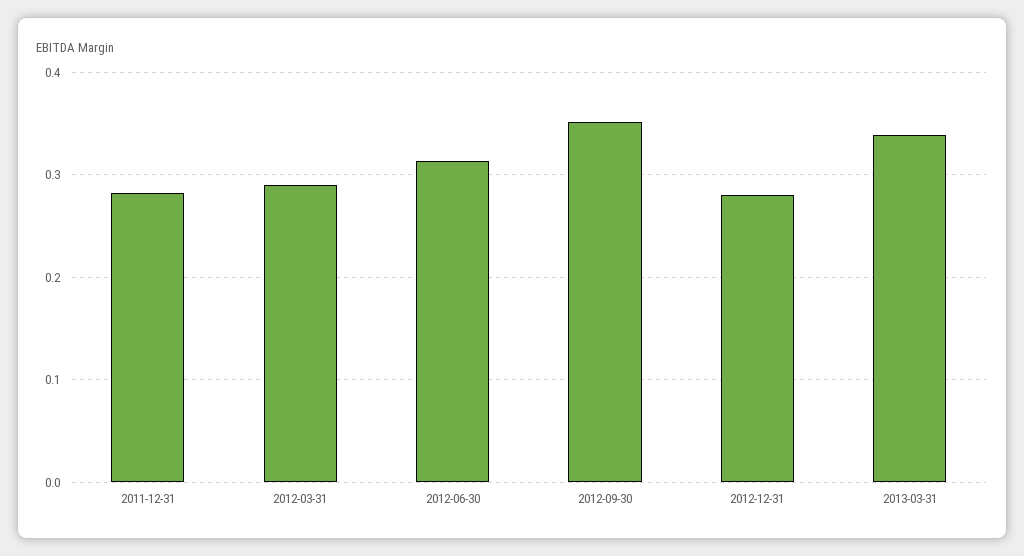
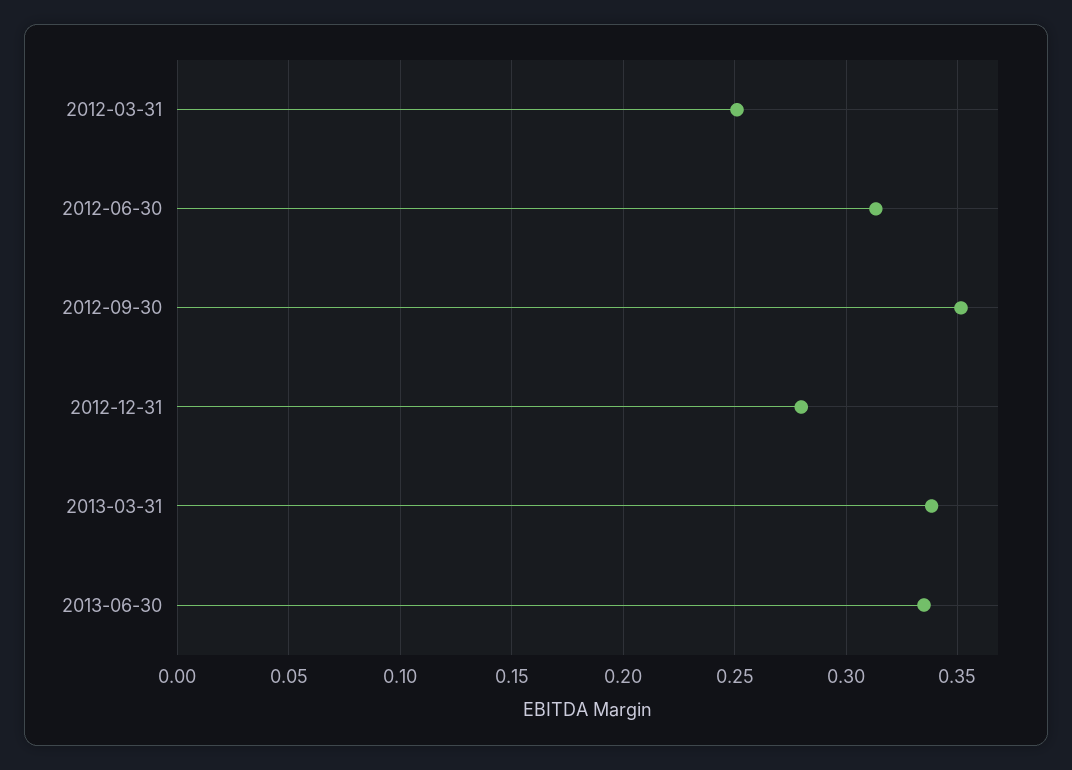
2011-12-31: 0.28 -> none
2012-03-31: 0.29 -> 0.25
2013-06-30: none -> 0.335

